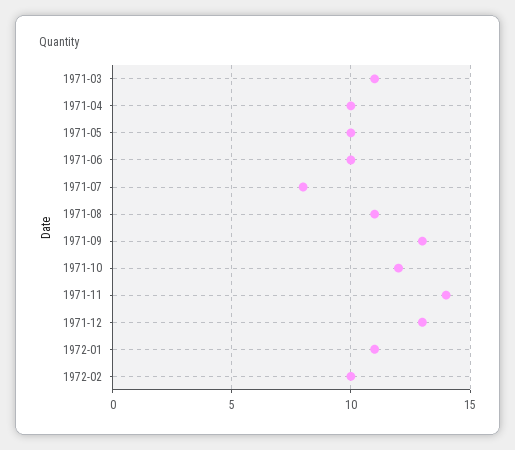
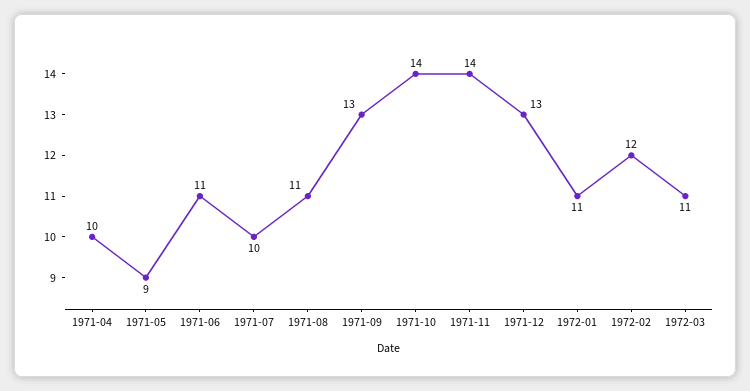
1971-03: 11 -> none
1971-05: 10 -> 9
1971-06: 10 -> 11
1971-07: 8 -> 10
1971-10: 12 -> 14
1972-02: 10 -> 12
1972-03: none -> 11

